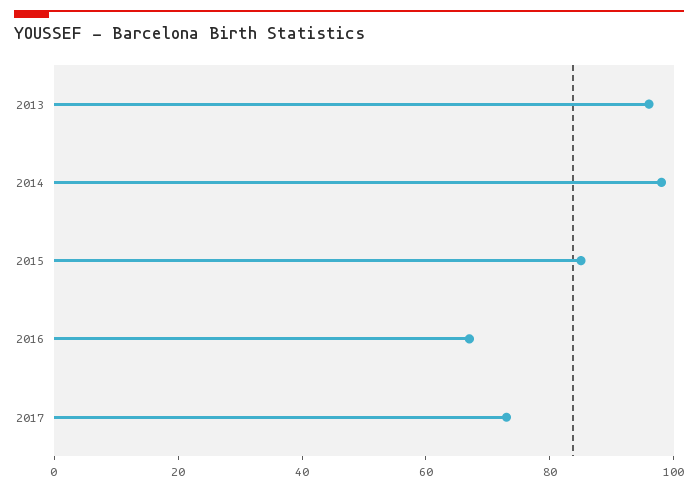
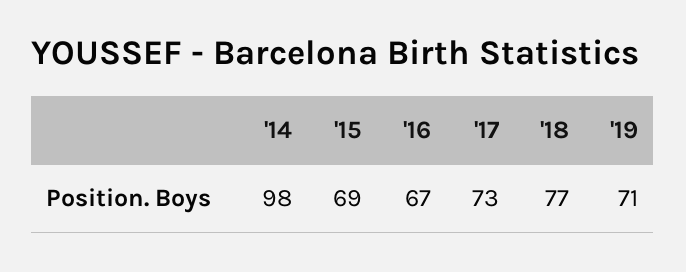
2013: 95 -> none
2015: 85 -> 69
'18: none -> 77
'19: none -> 71

